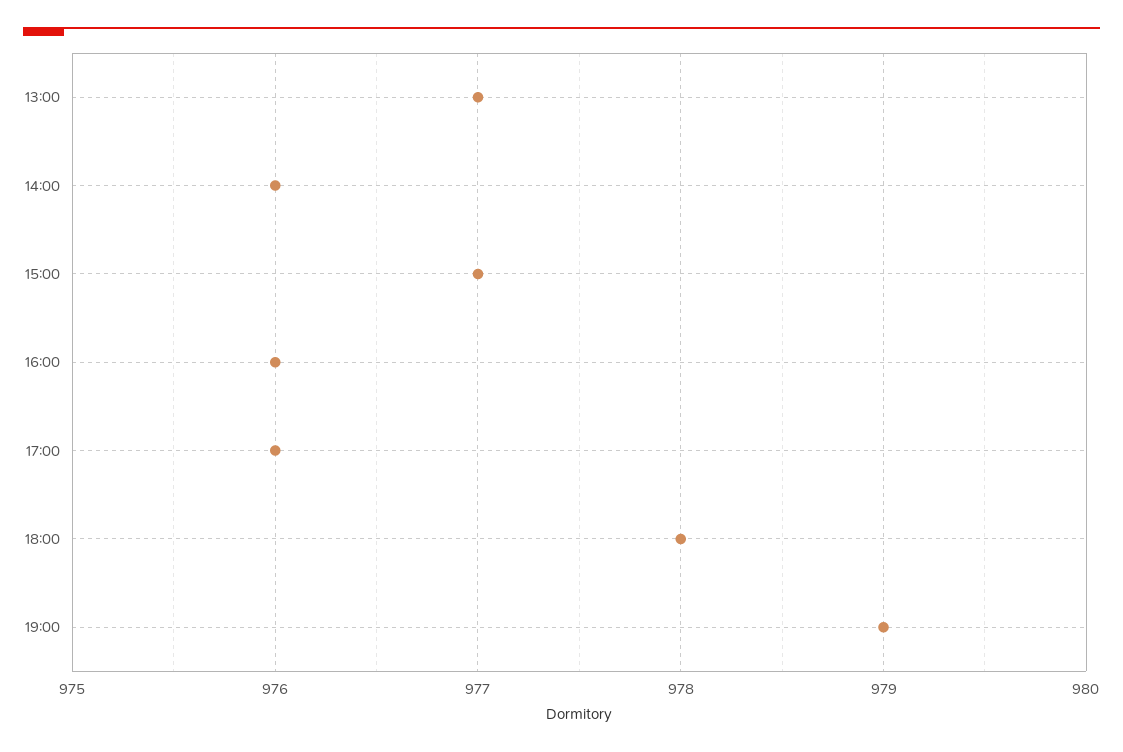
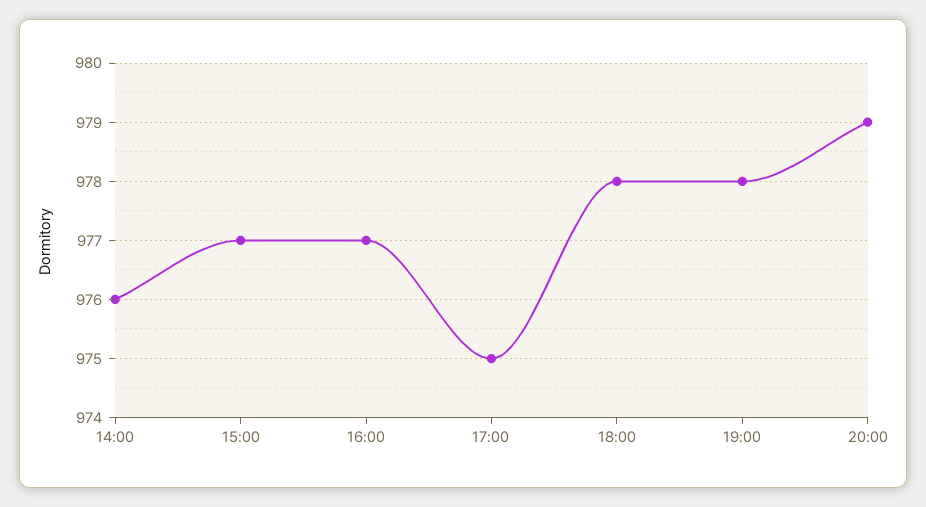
13:00: 977 -> none
16:00: 976 -> 977
17:00: 976 -> 975
19:00: 979 -> 978
20:00: none -> 979

